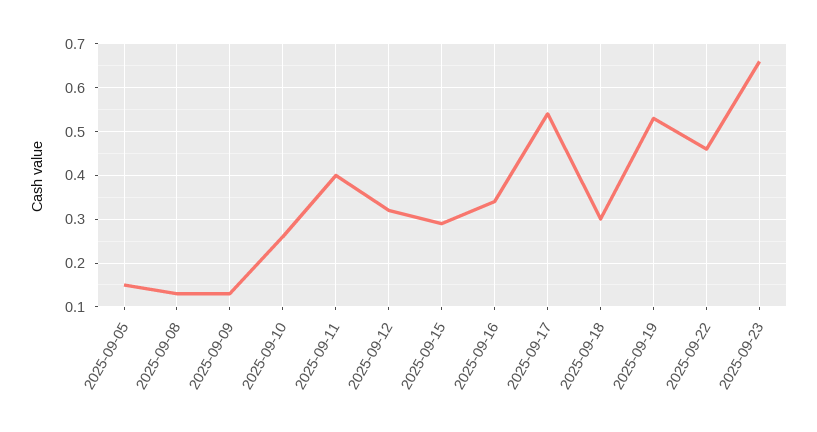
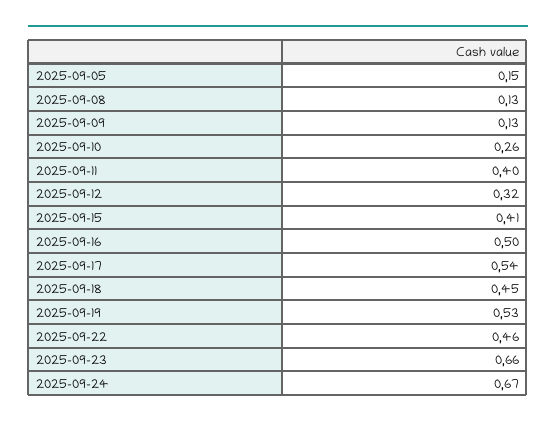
2025-09-15: 0.3 -> 0.41
2025-09-16: 0.35 -> 0.5
2025-09-18: 0.3 -> 0.45
2025-09-24: none -> 0.67

